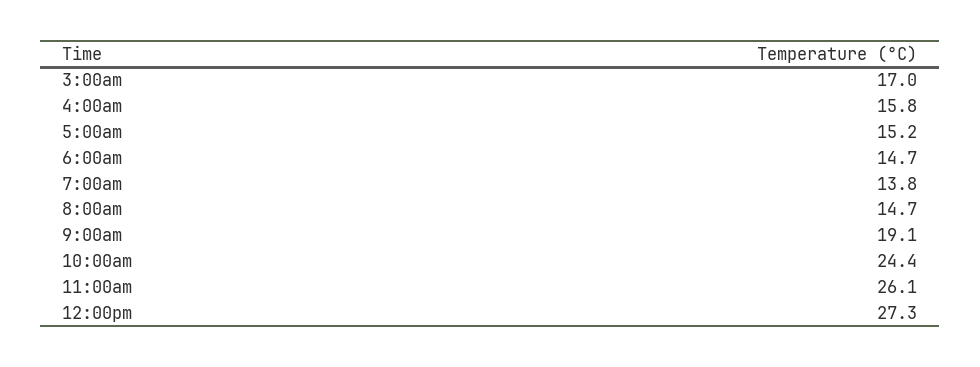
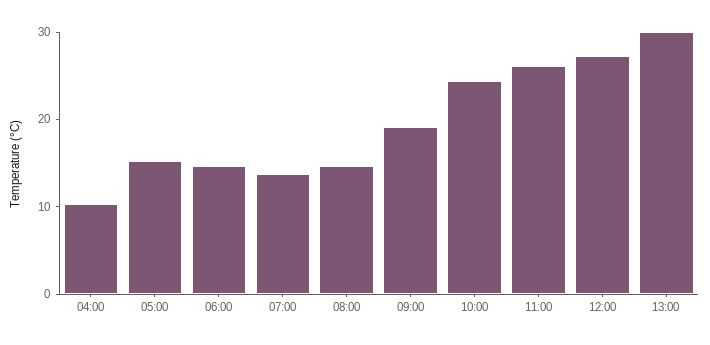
3:00am: 17 -> none
4:00am: 15.8 -> 10
13:00: none -> 30

